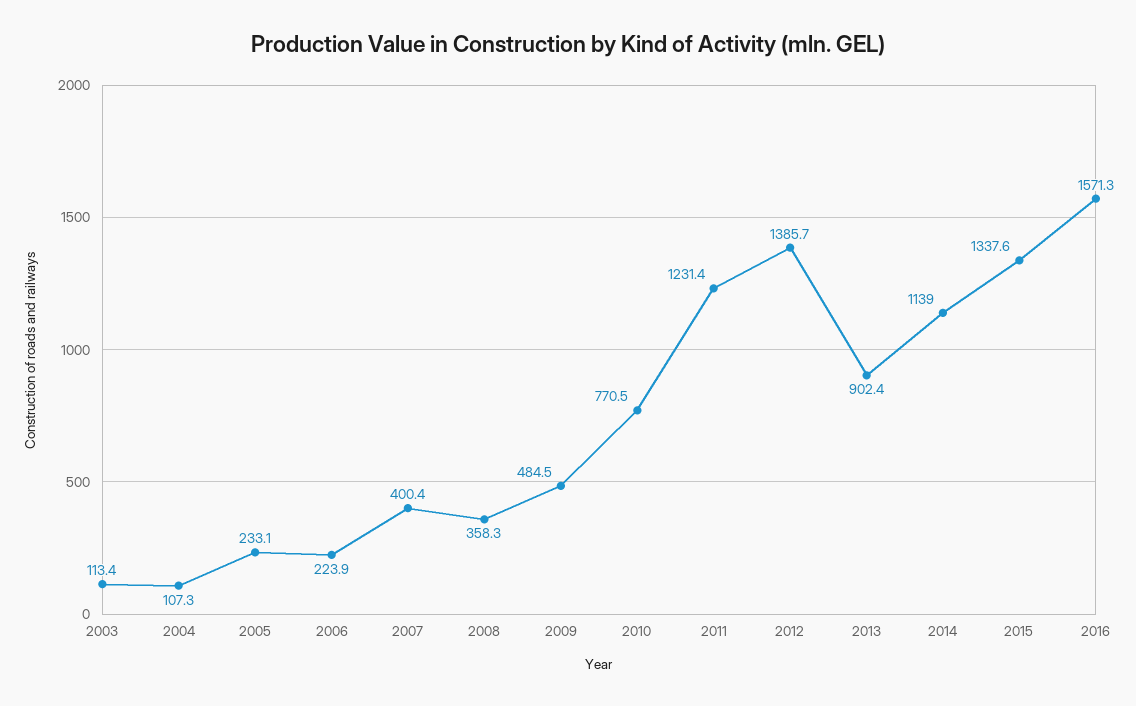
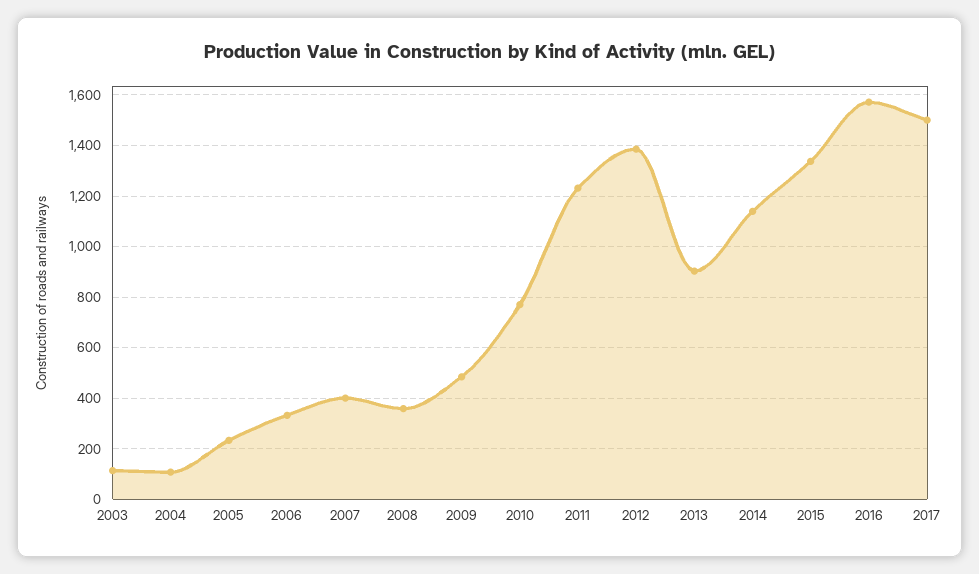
2006: 223.9 -> 325
2017: none -> 1500

